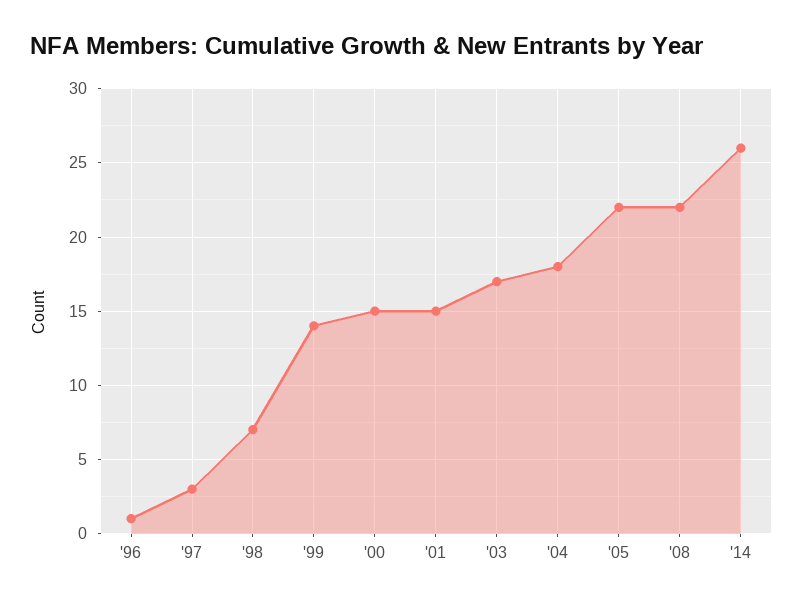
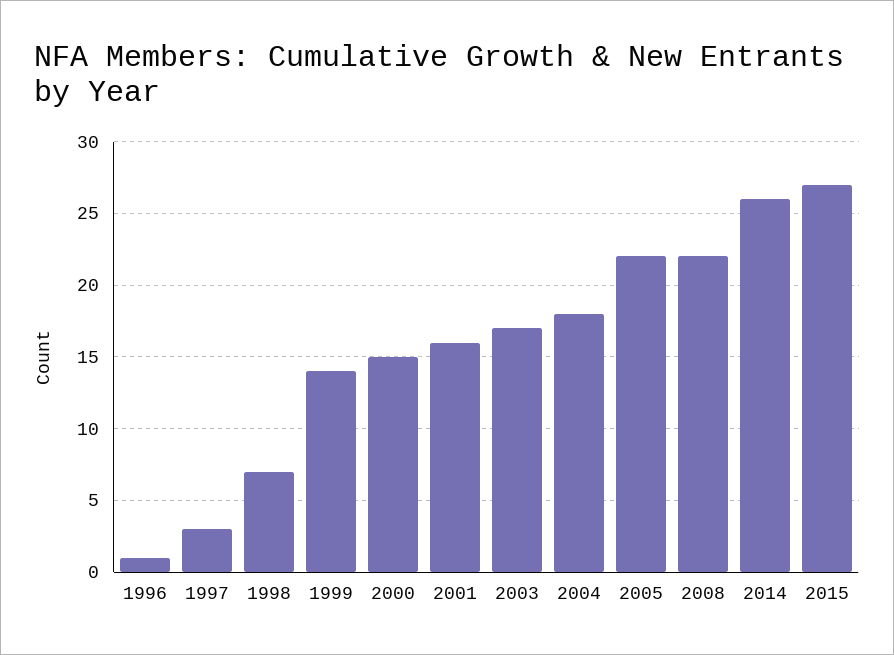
'01: 15 -> 16
2015: none -> 27

